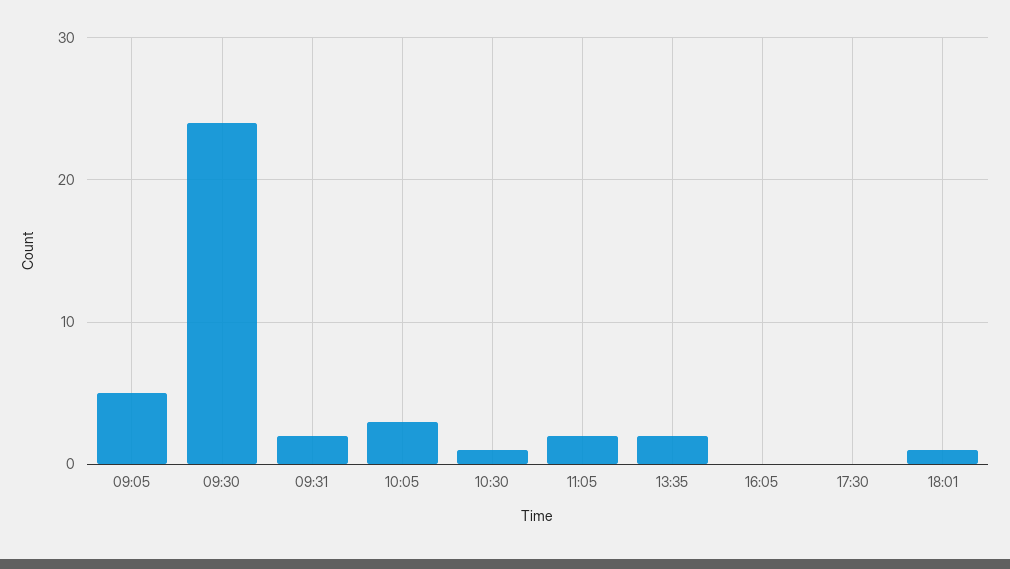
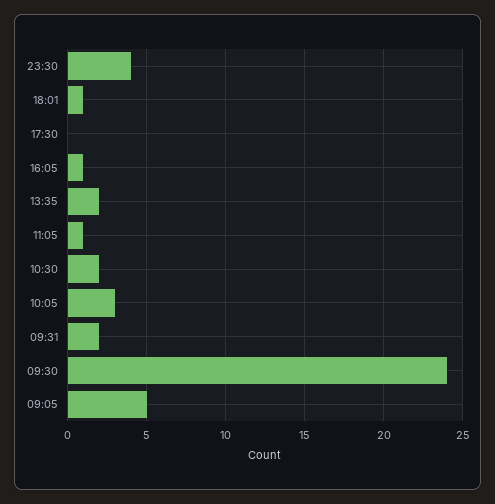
10:30: 1 -> 2
11:05: 2 -> 1
16:05: 0 -> 1
23:30: none -> 4

